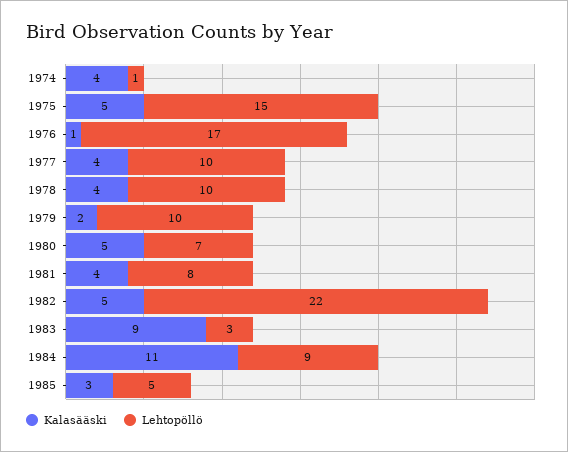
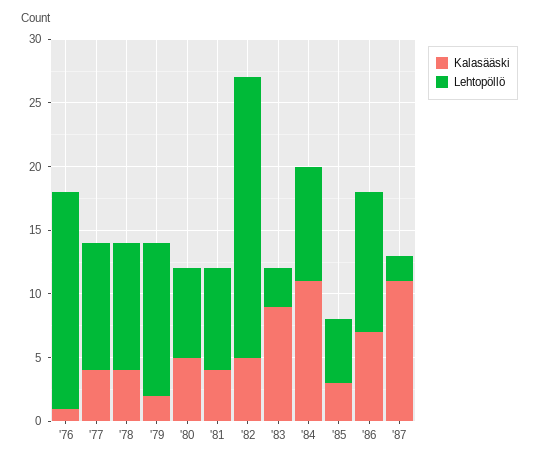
Kalasääski, 1974: 4 -> none
Lehtopöllö, 1974: 1 -> none
Kalasääski, 1975: 5 -> none
Lehtopöllö, 1975: 15 -> none
Lehtopöllö, 1979: 10 -> 12
Kalasääski, '86: none -> 7
Lehtopöllö, '86: none -> 11
Kalasääski, '87: none -> 11
Lehtopöllö, '87: none -> 2

